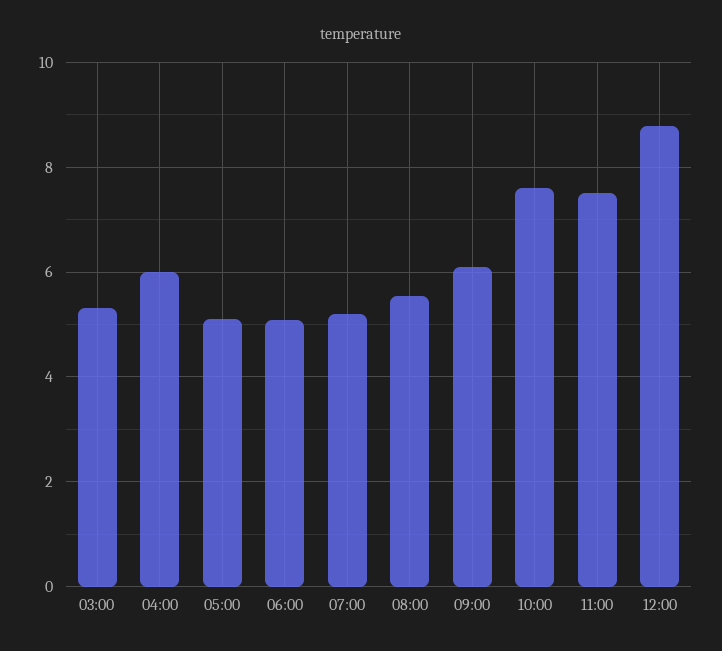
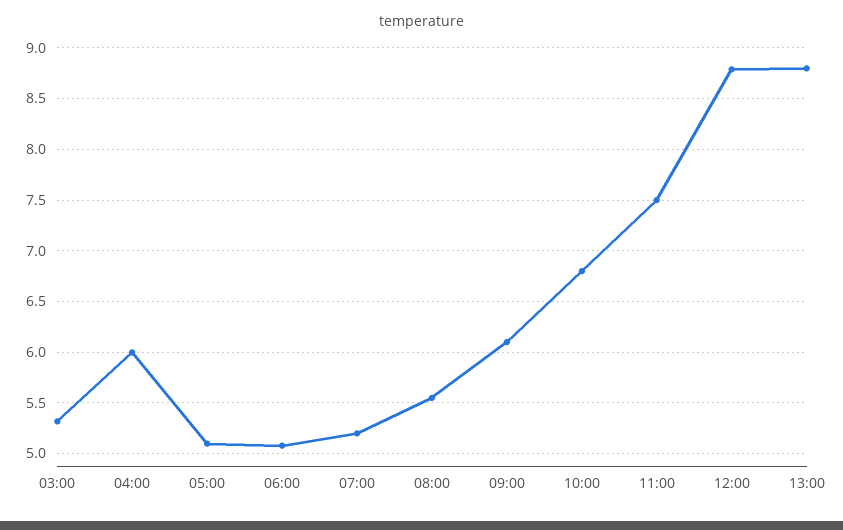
10:00: 7.6 -> 6.8
13:00: none -> 8.8

